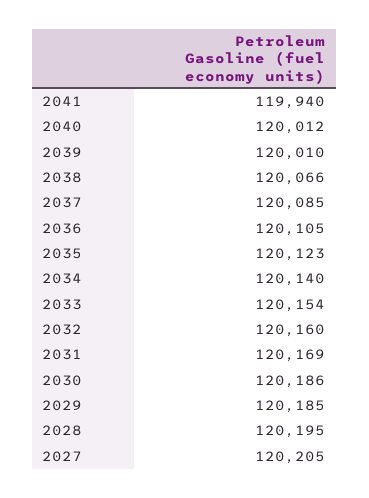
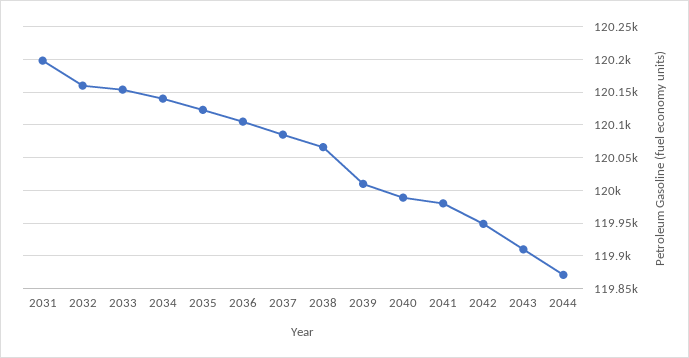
2041: 119940 -> 119980
2040: 120012 -> 119990
2031: 120169 -> 120200
2030: 120186 -> none
2029: 120185 -> none
2028: 120195 -> none
2027: 120205 -> none
2042: none -> 119950
2043: none -> 119910
2044: none -> 119870

